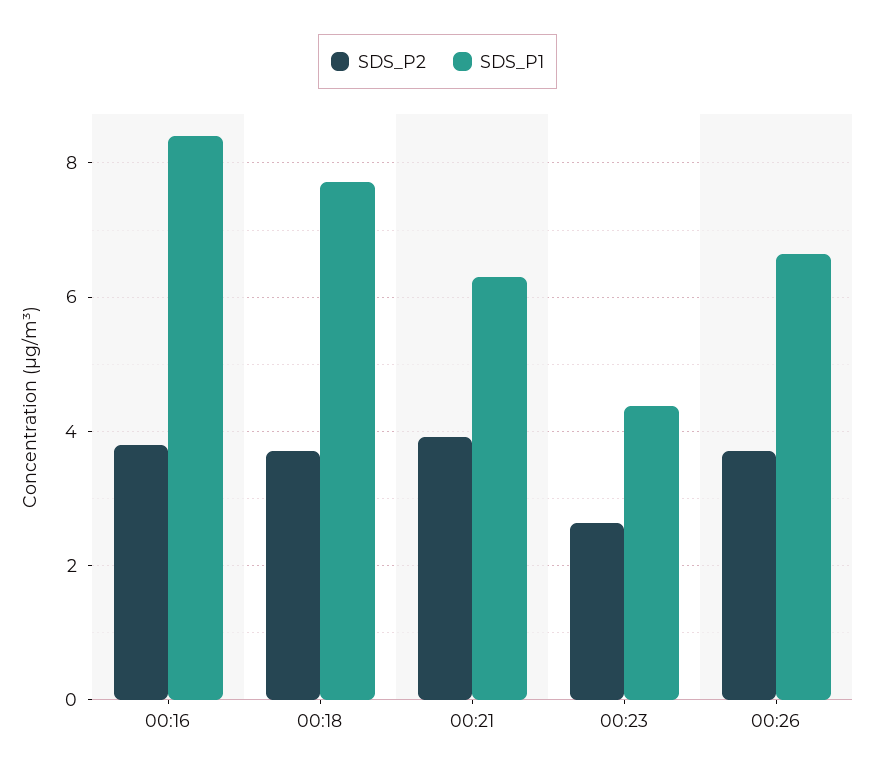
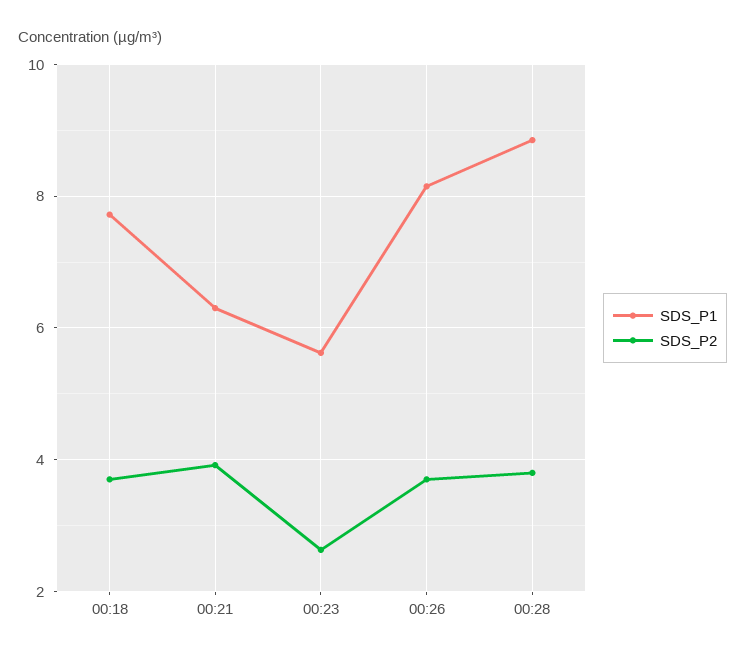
SDS_P2, 00:16: 3.8 -> none
SDS_P1, 00:16: 8.4 -> none
SDS_P1, 00:23: 4.4 -> 5.6
SDS_P1, 00:26: 6.6 -> 8.2
SDS_P1, 00:28: none -> 8.8
SDS_P2, 00:28: none -> 3.8

